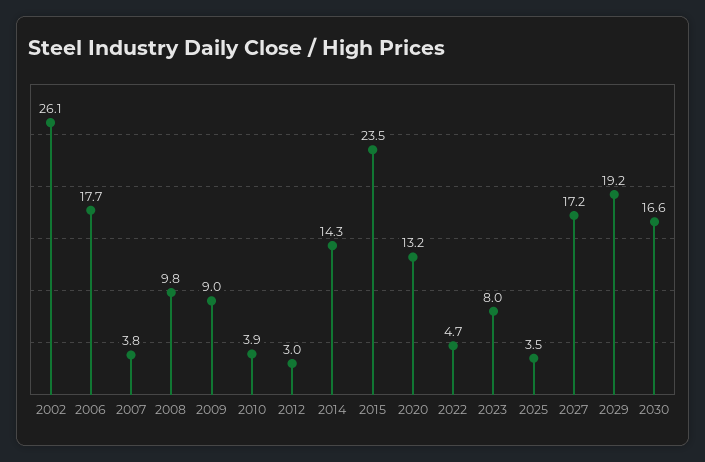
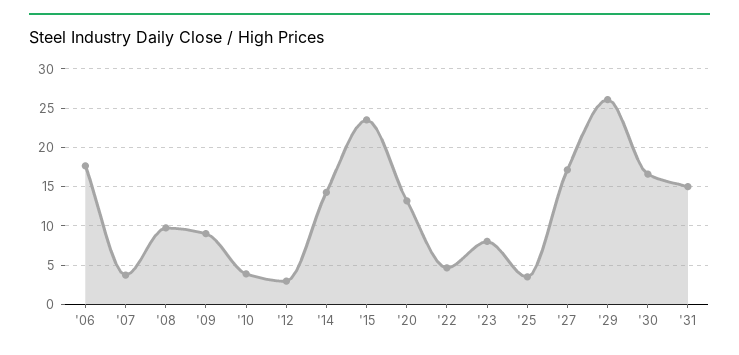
2002: 26.1 -> none
2029: 19.2 -> 26
'31: none -> 15

